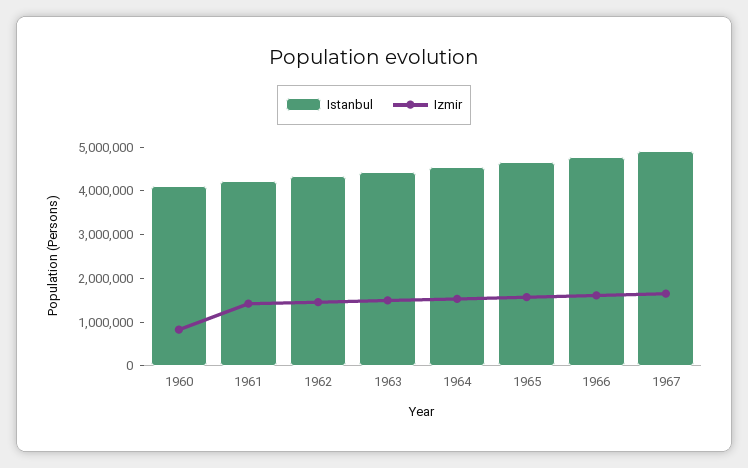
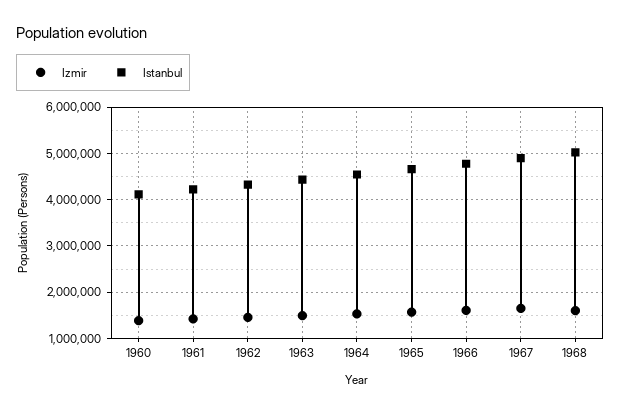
Izmir, 1960: 800000 -> 1400000
Izmir, 1968: none -> 1600000
Istanbul, 1968: none -> 5000000

